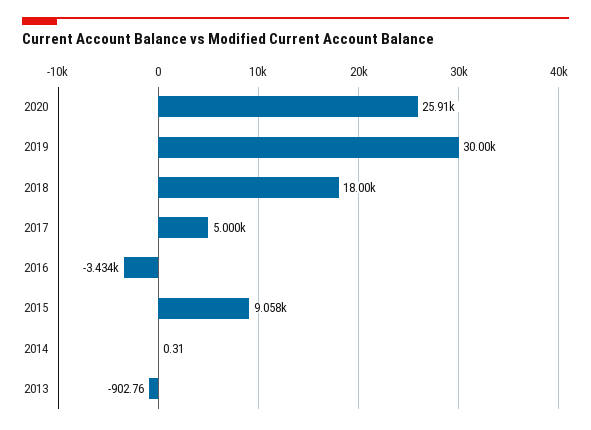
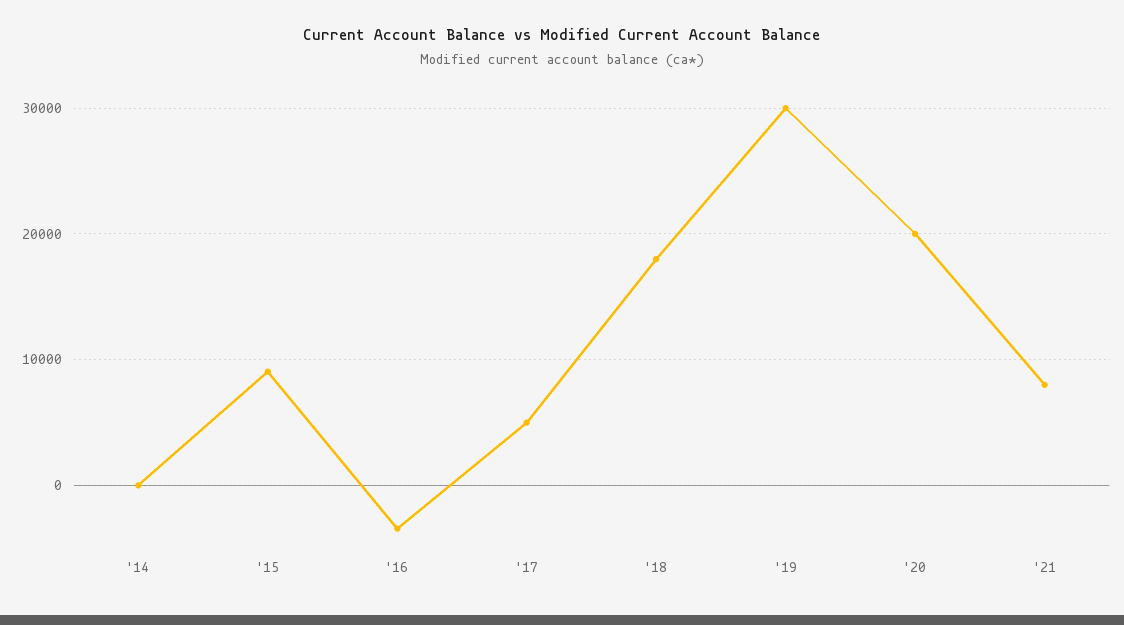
2020: 25910 -> 20000
2013: -902.76 -> none
'21: none -> 8000

